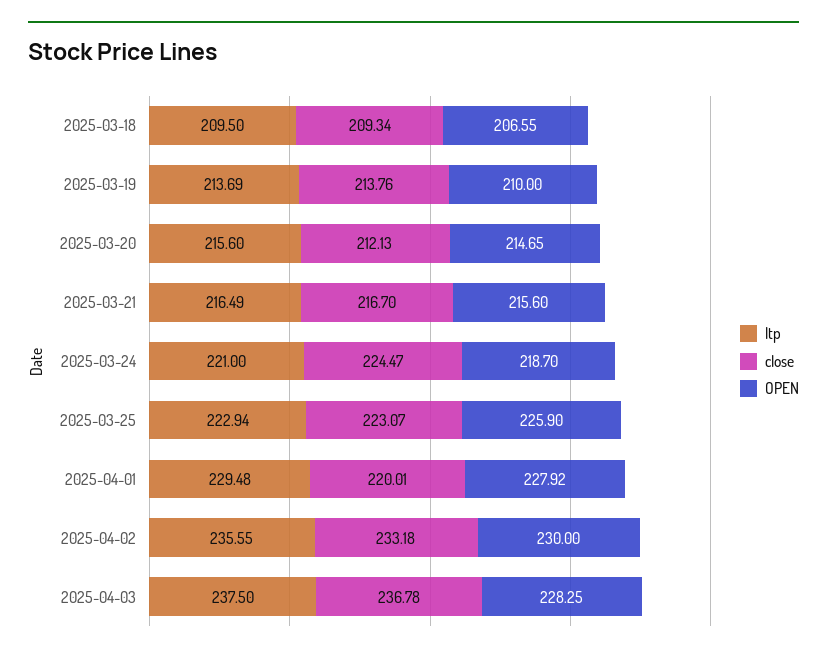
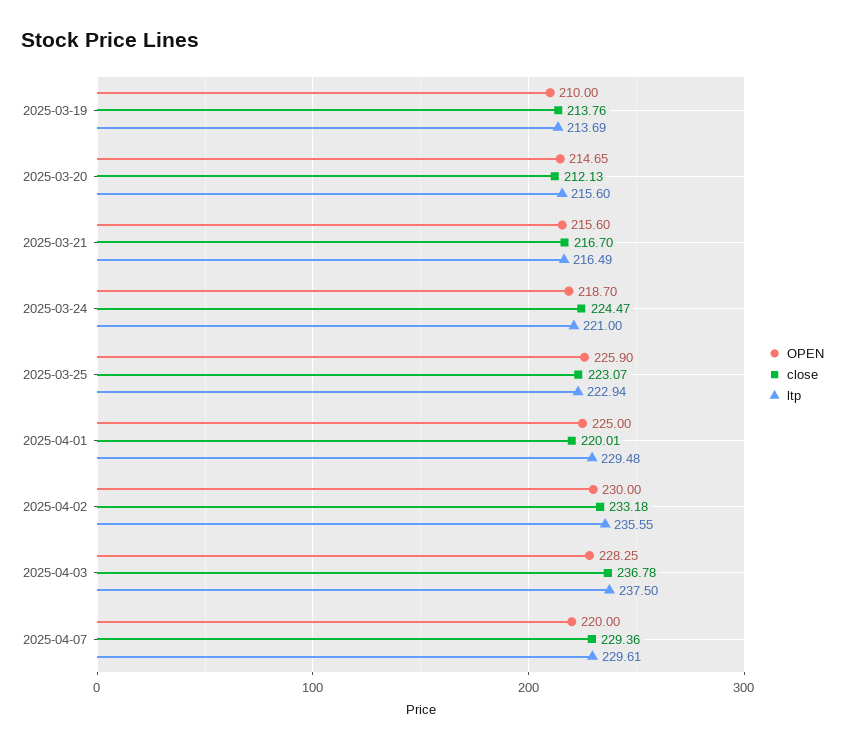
ltp, 2025-03-18: 209.5 -> none
close, 2025-03-18: 209.34 -> none
OPEN, 2025-03-18: 206.55 -> none
OPEN, 2025-04-01: 227.92 -> 225
OPEN, 2025-04-07: none -> 220
close, 2025-04-07: none -> 229.36
ltp, 2025-04-07: none -> 229.61

